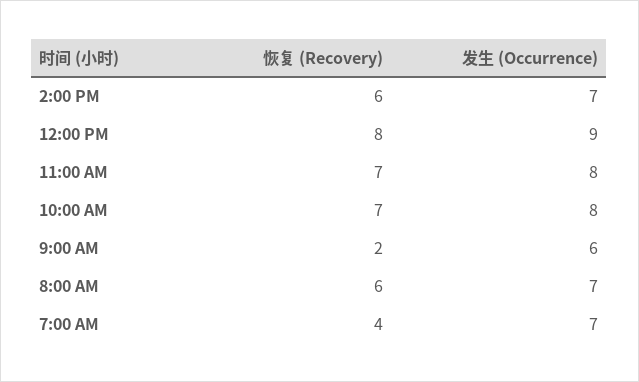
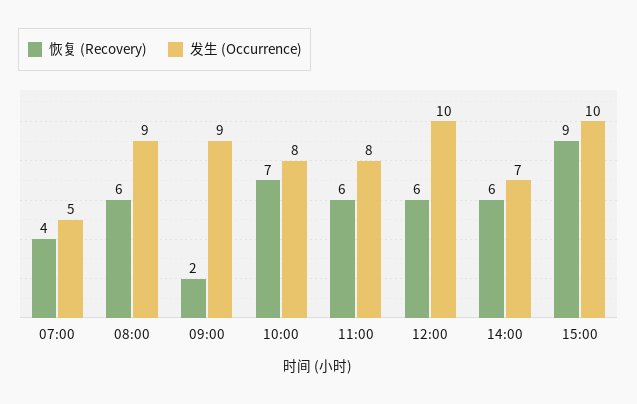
恢复 (Recovery), 12:00 PM: 8 -> 6
发生 (Occurrence), 12:00 PM: 9 -> 10
恢复 (Recovery), 11:00 AM: 7 -> 6
发生 (Occurrence), 9:00 AM: 6 -> 9
发生 (Occurrence), 8:00 AM: 7 -> 9
发生 (Occurrence), 7:00 AM: 7 -> 5
恢复 (Recovery), 15:00: none -> 9
发生 (Occurrence), 15:00: none -> 10

